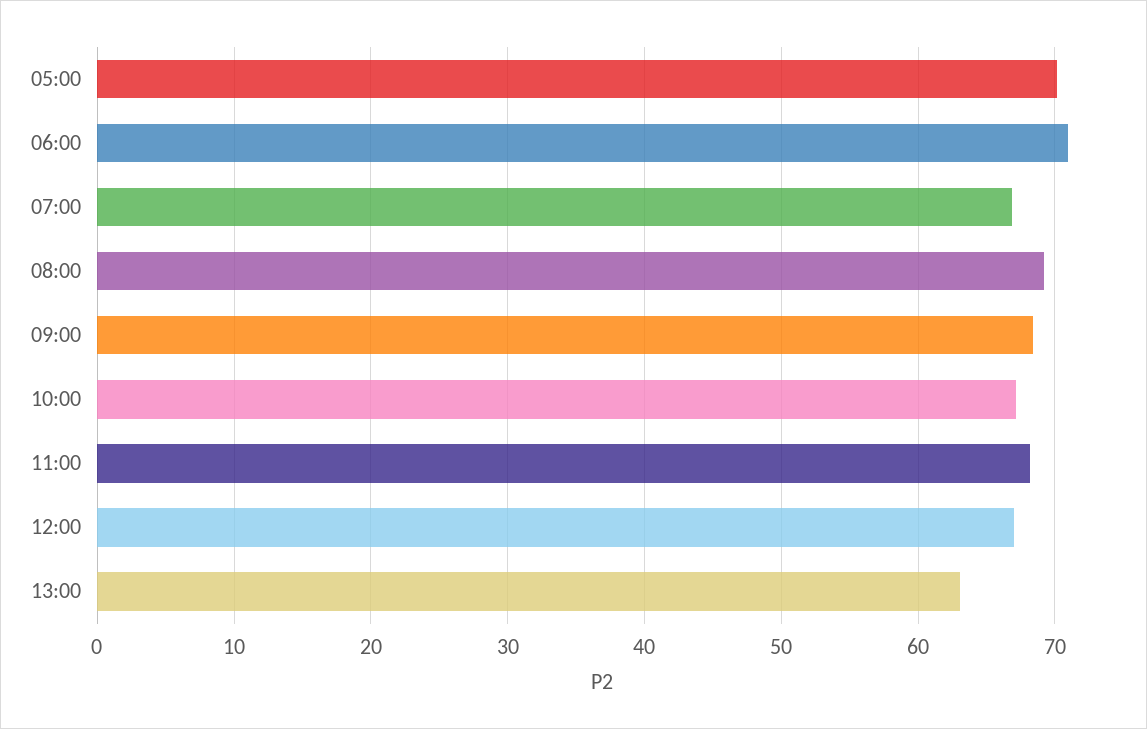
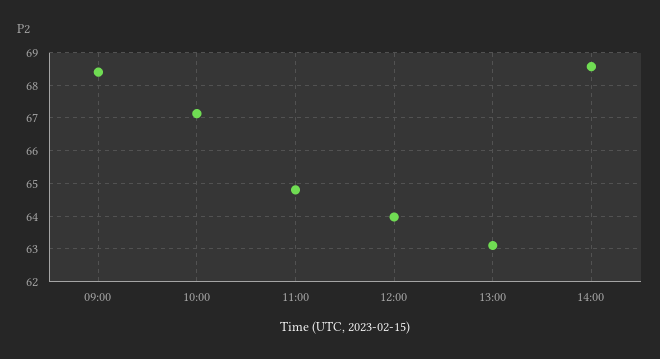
05:00: 70 -> none
06:00: 71 -> none
07:00: 67 -> none
08:00: 69 -> none
11:00: 68 -> 64.8
12:00: 67 -> 64
14:00: none -> 68.6

